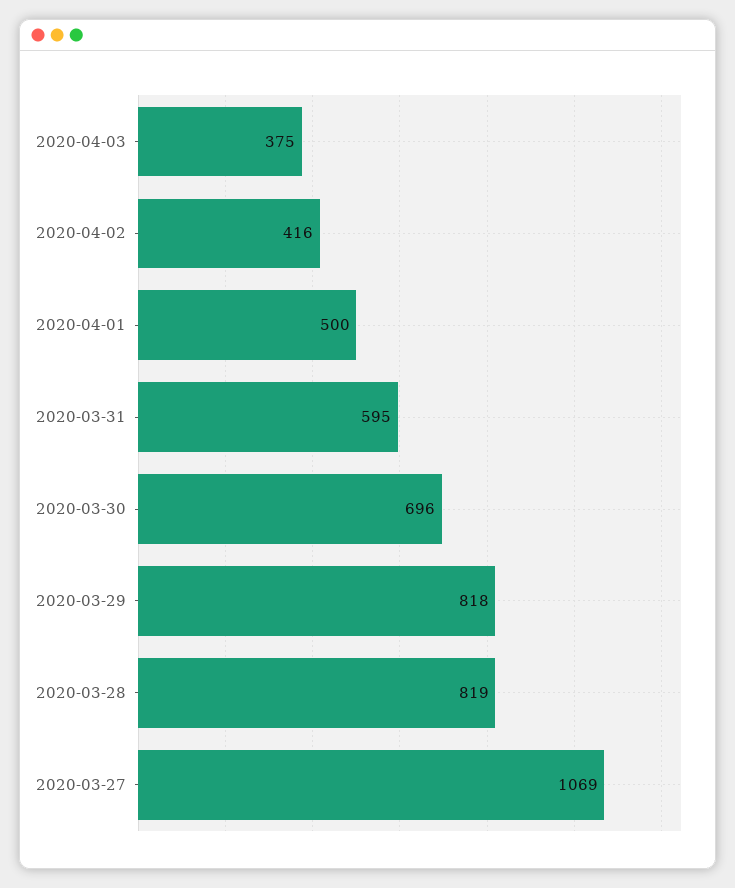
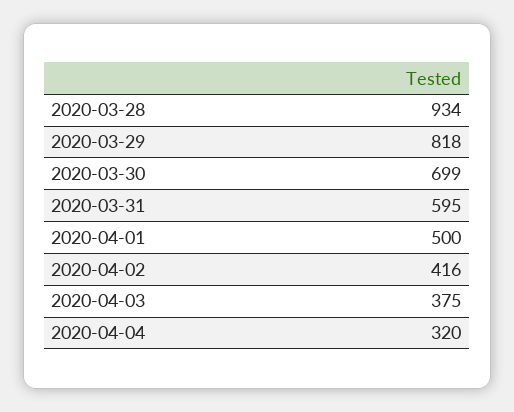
2020-03-30: 696 -> 699
2020-03-28: 819 -> 934
2020-03-27: 1069 -> none
2020-04-04: none -> 320

